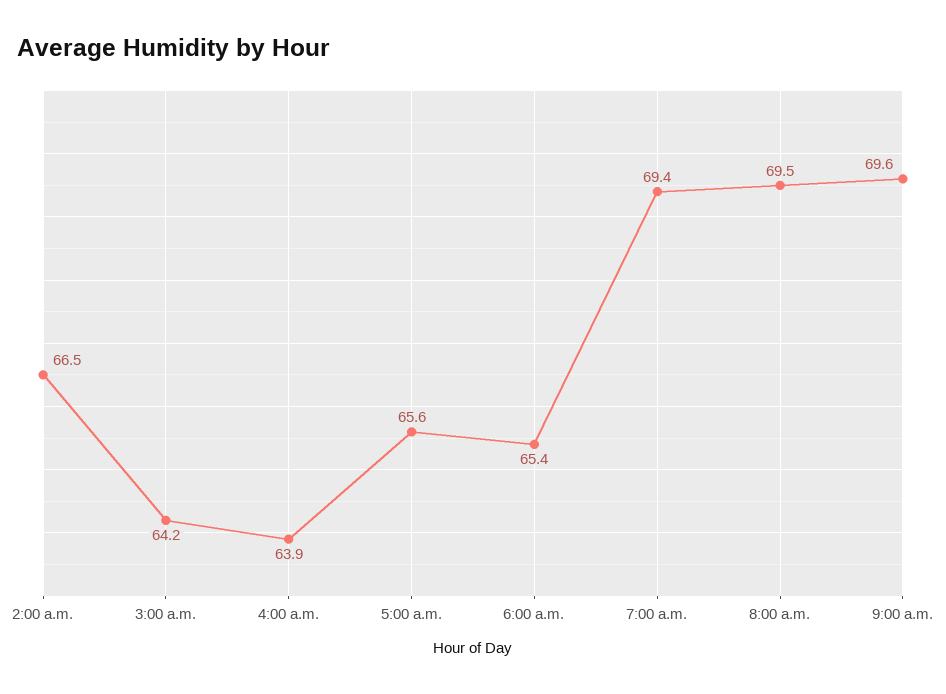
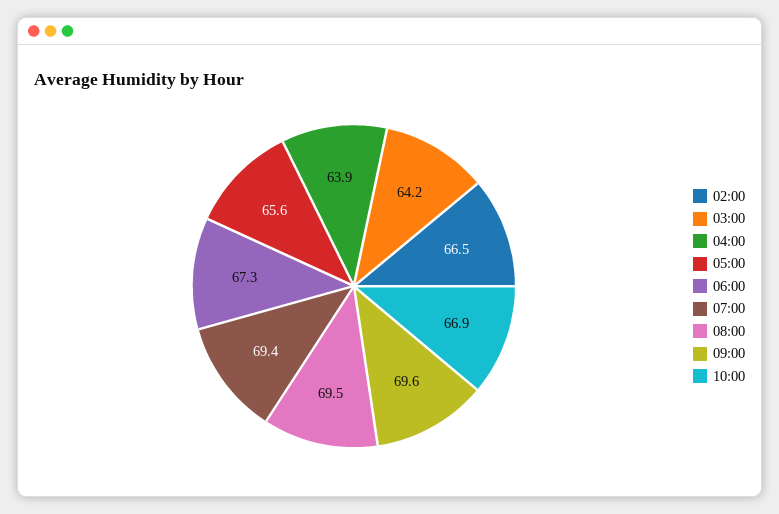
6:00 a.m.: 65.4 -> 67.3
10:00: none -> 66.9

